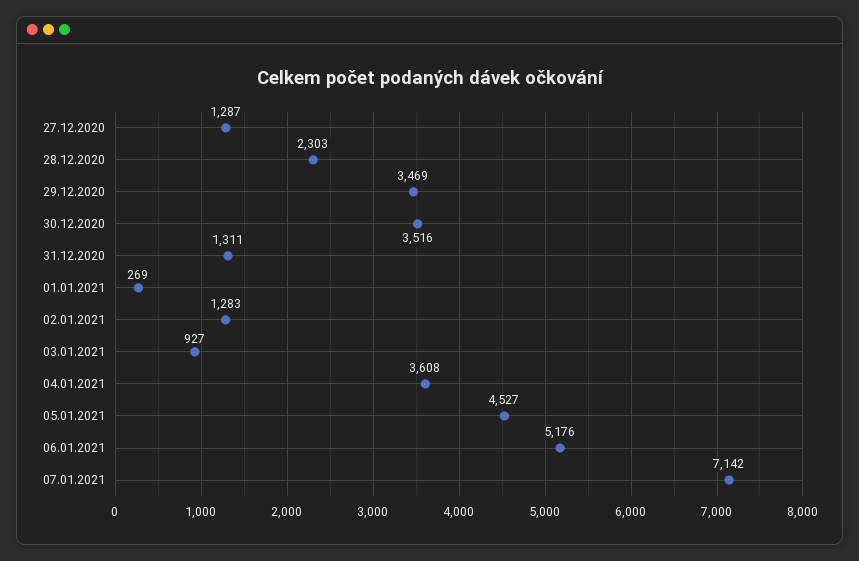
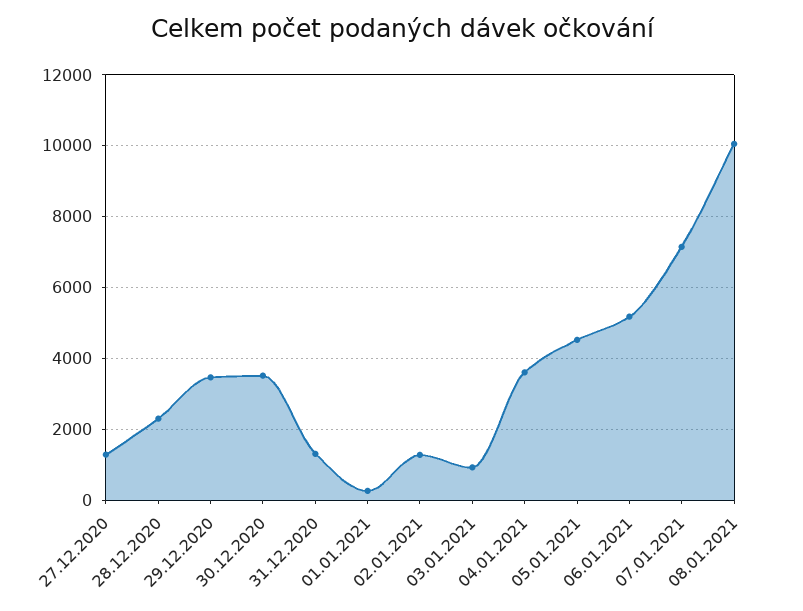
08.01.2021: none -> 10000

